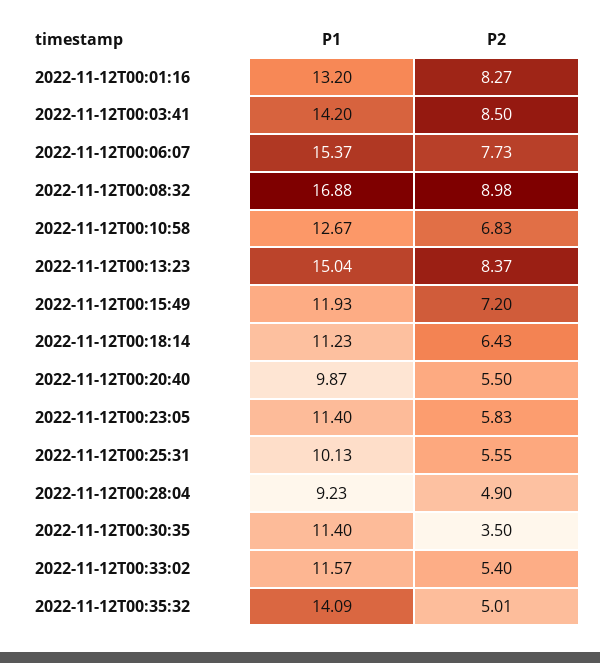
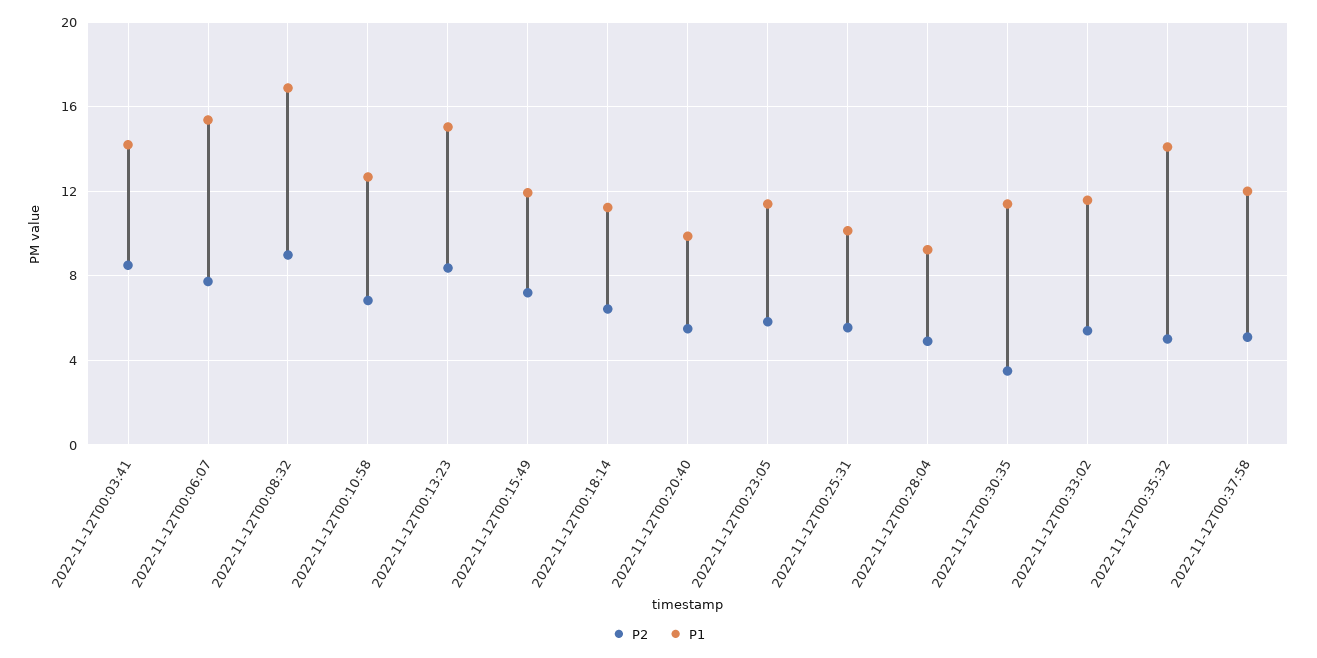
P1, 2022-11-12T00:01:16: 13.2 -> none
P2, 2022-11-12T00:01:16: 8.27 -> none
P2, 2022-11-12T00:37:58: none -> 5
P1, 2022-11-12T00:37:58: none -> 12

